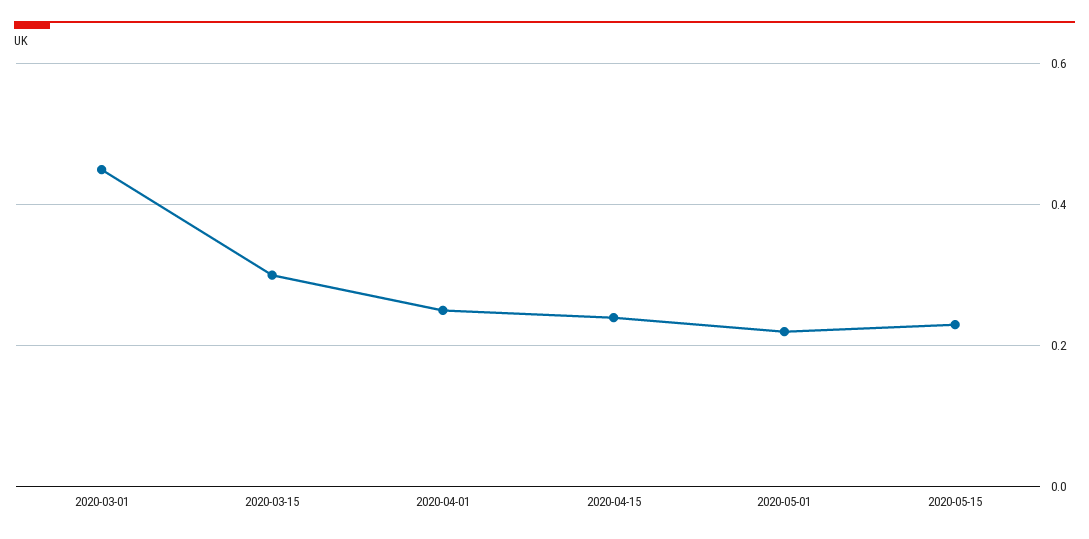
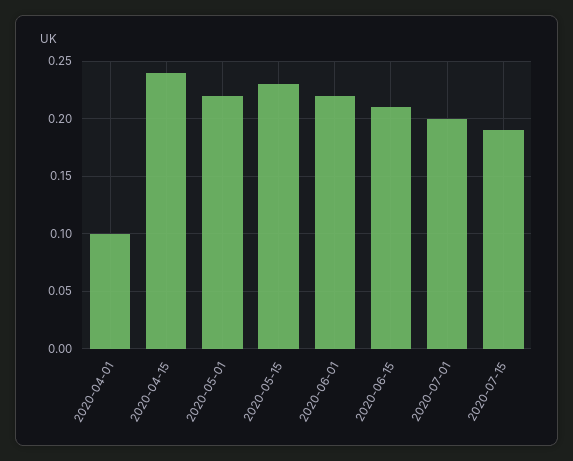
2020-03-01: 0.45 -> none
2020-03-15: 0.3 -> none
2020-04-01: 0.25 -> 0.1
2020-06-01: none -> 0.22
2020-06-15: none -> 0.21
2020-07-01: none -> 0.2
2020-07-15: none -> 0.19

